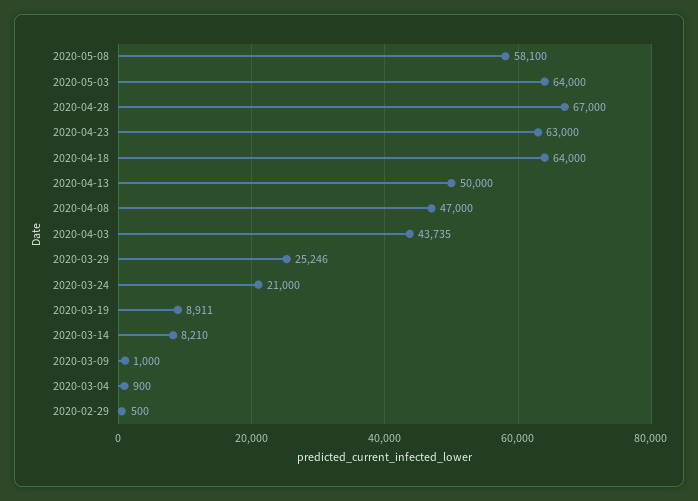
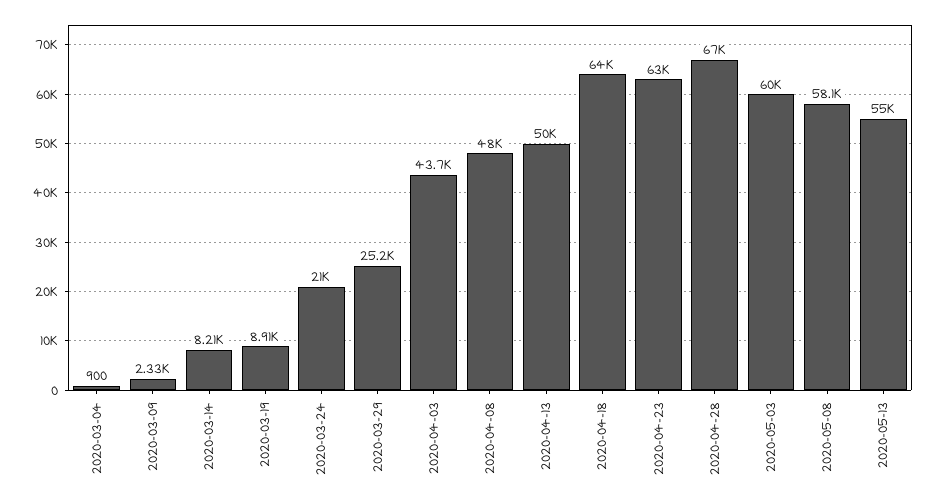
2020-05-03: 64000 -> 60000
2020-04-08: 47000 -> 48000
2020-03-09: 1000 -> 2330
2020-02-29: 500 -> none
2020-05-13: none -> 55000

